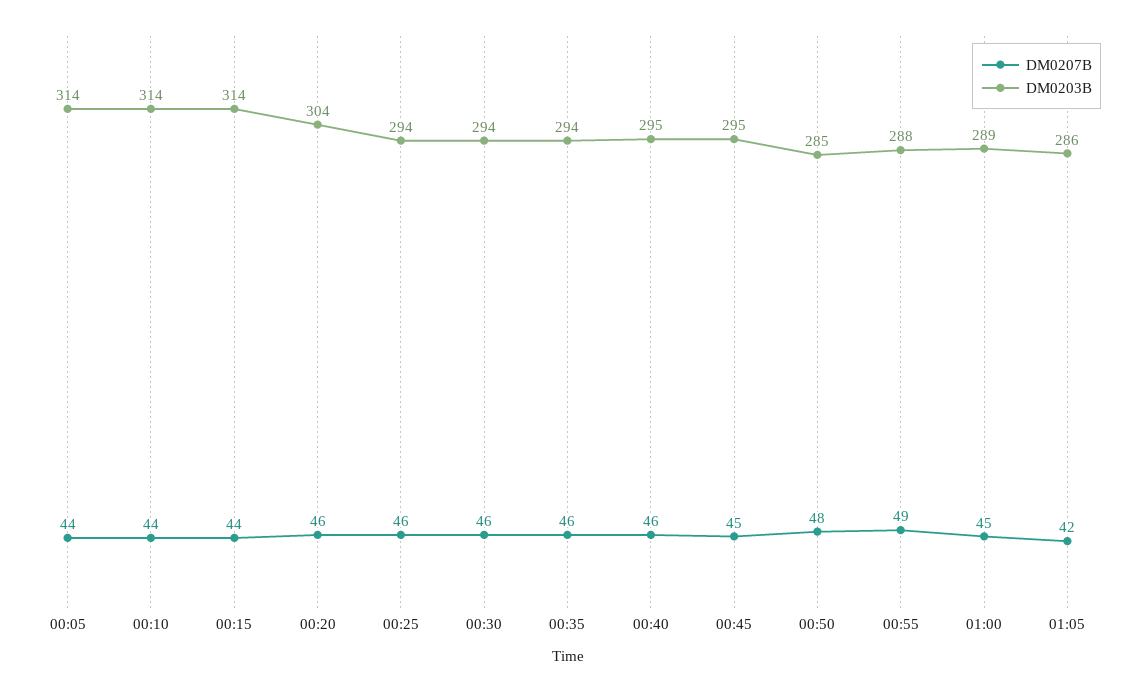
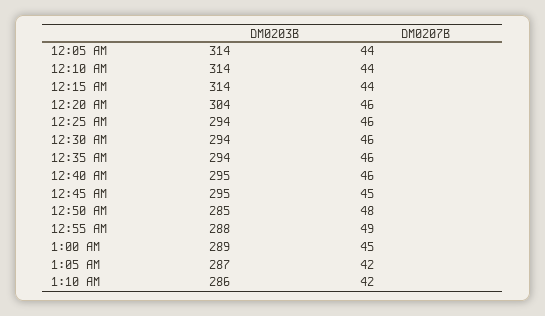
DM0203B, 01:05: 286 -> 287
DM0203B, 1:10 AM: none -> 286
DM0207B, 1:10 AM: none -> 42

